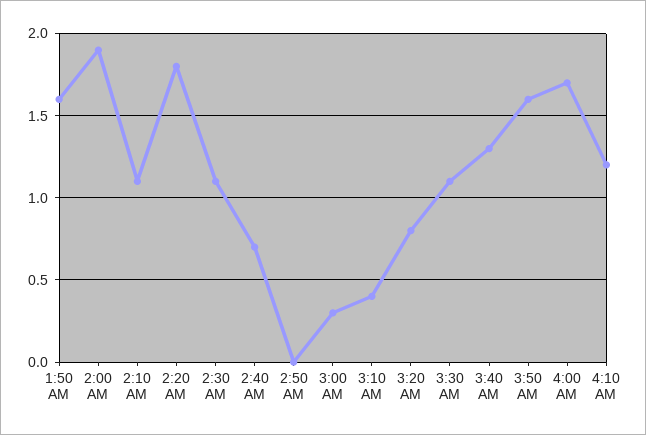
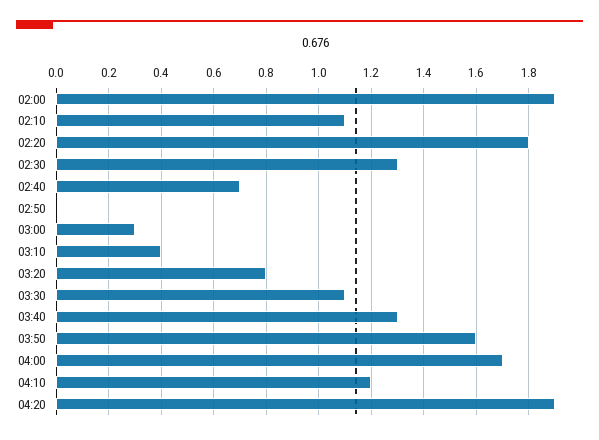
1:50 AM: 1.6 -> none
2:30 AM: 1.1 -> 1.3
04:20: none -> 1.9

